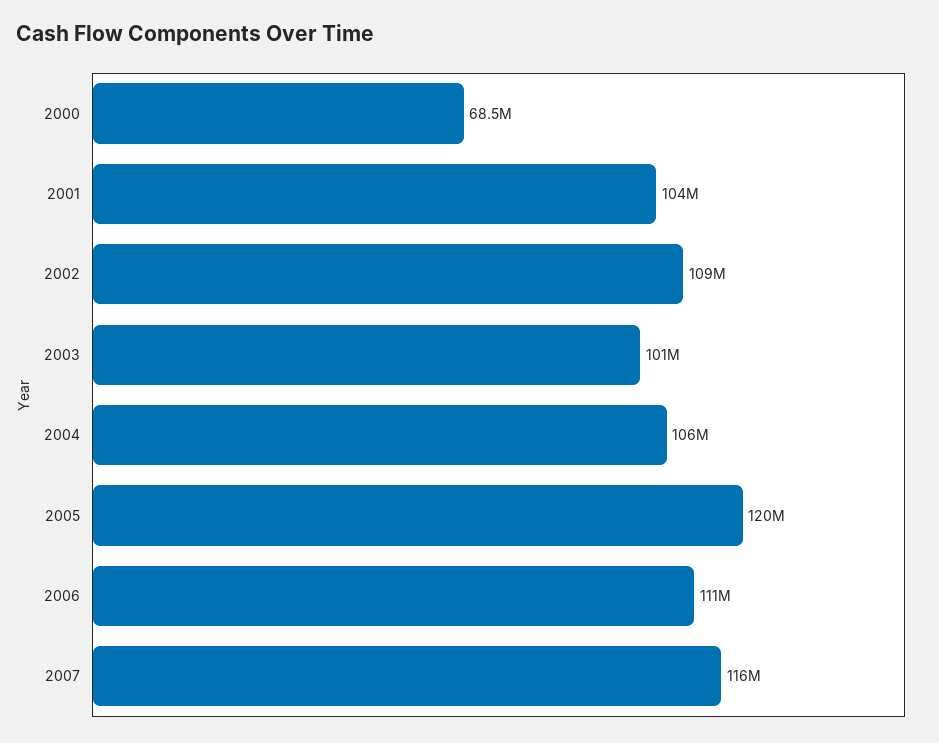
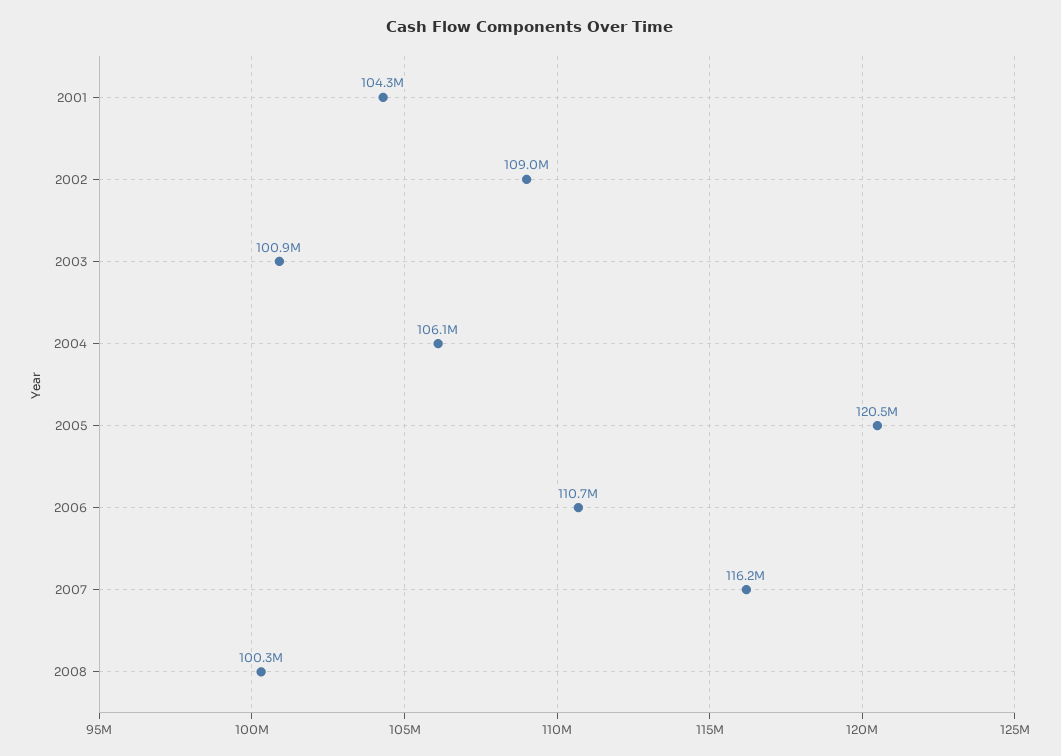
2000: 68500000 -> none
2008: none -> 100300000

